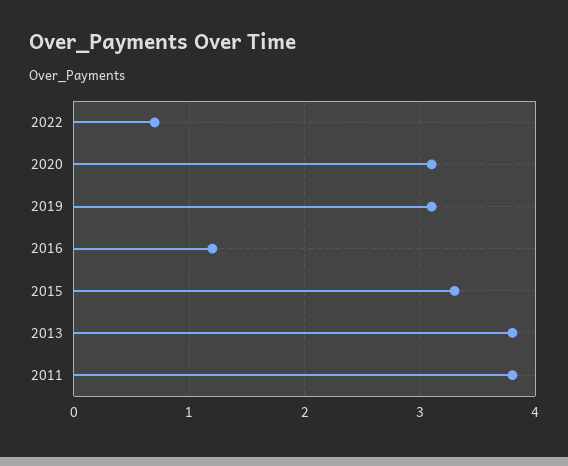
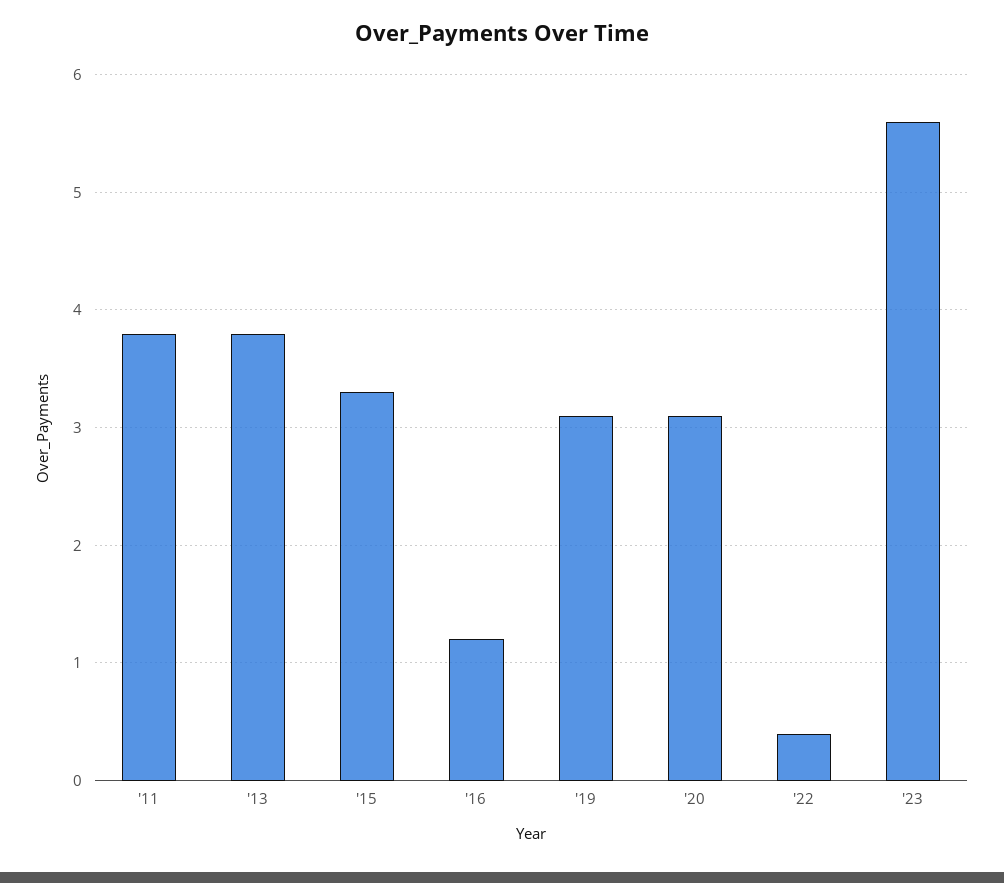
2022: 0.7 -> 0.4
'23: none -> 5.6

